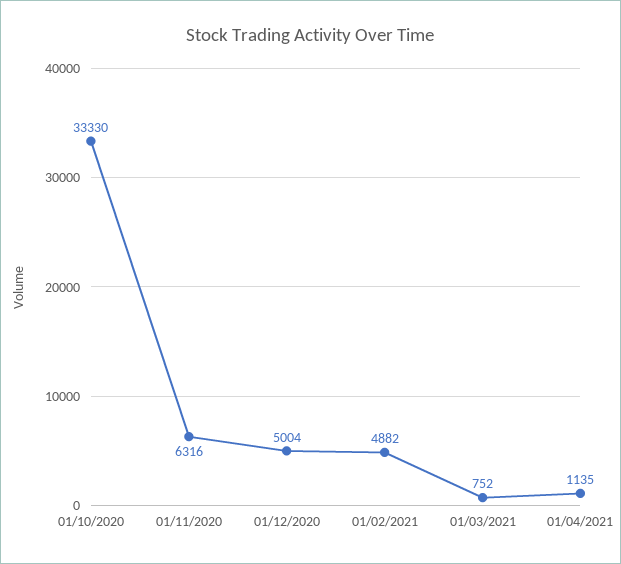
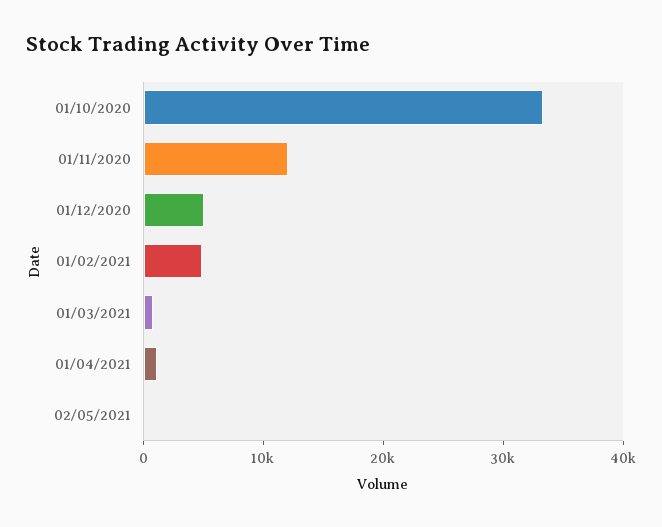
01/11/2020: 6316 -> 12000
02/05/2021: none -> 0

